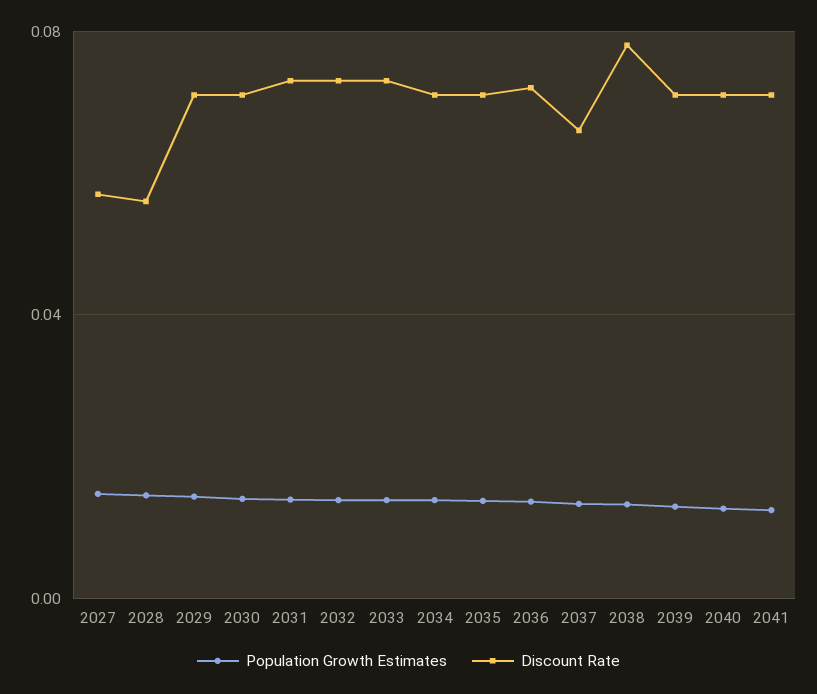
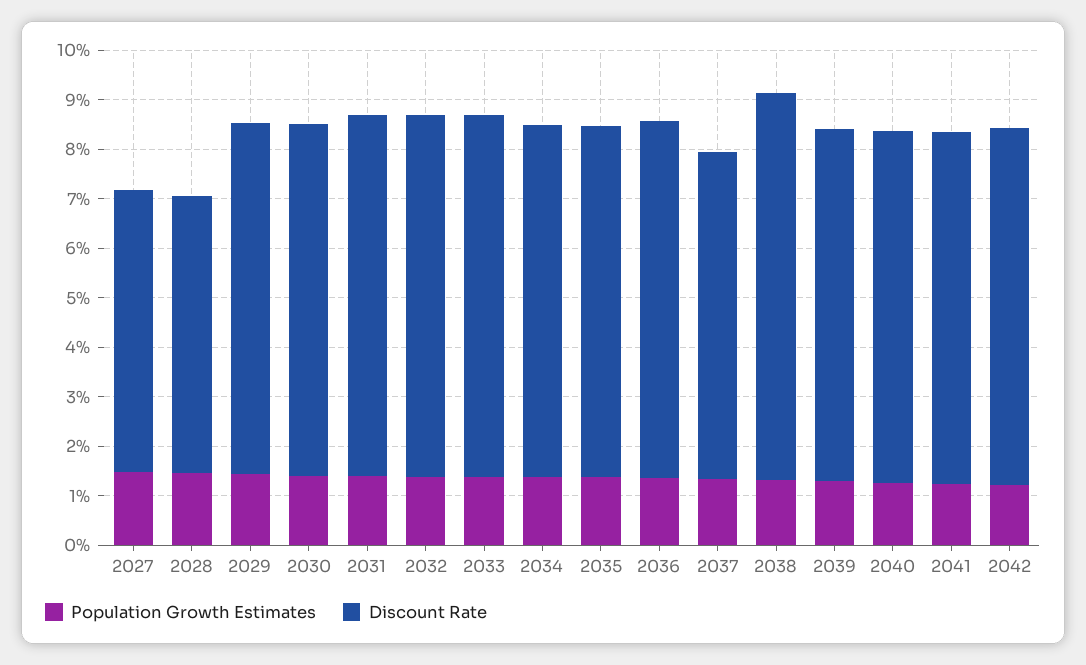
Population Growth Estimates, 2042: none -> 0.012
Discount Rate, 2042: none -> 0.072

